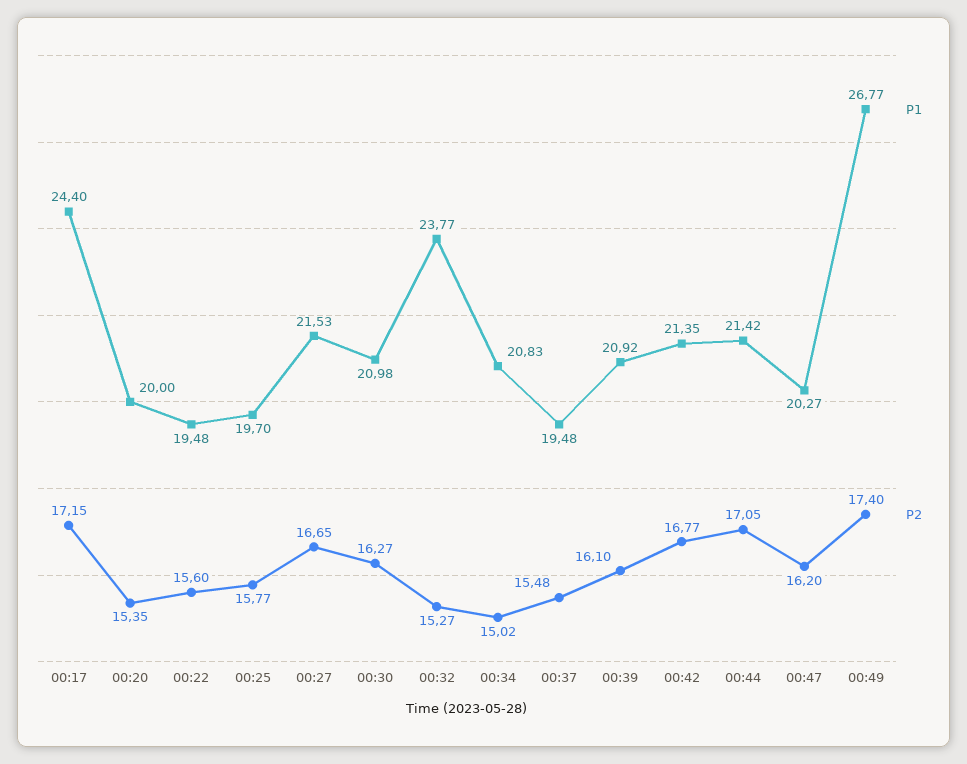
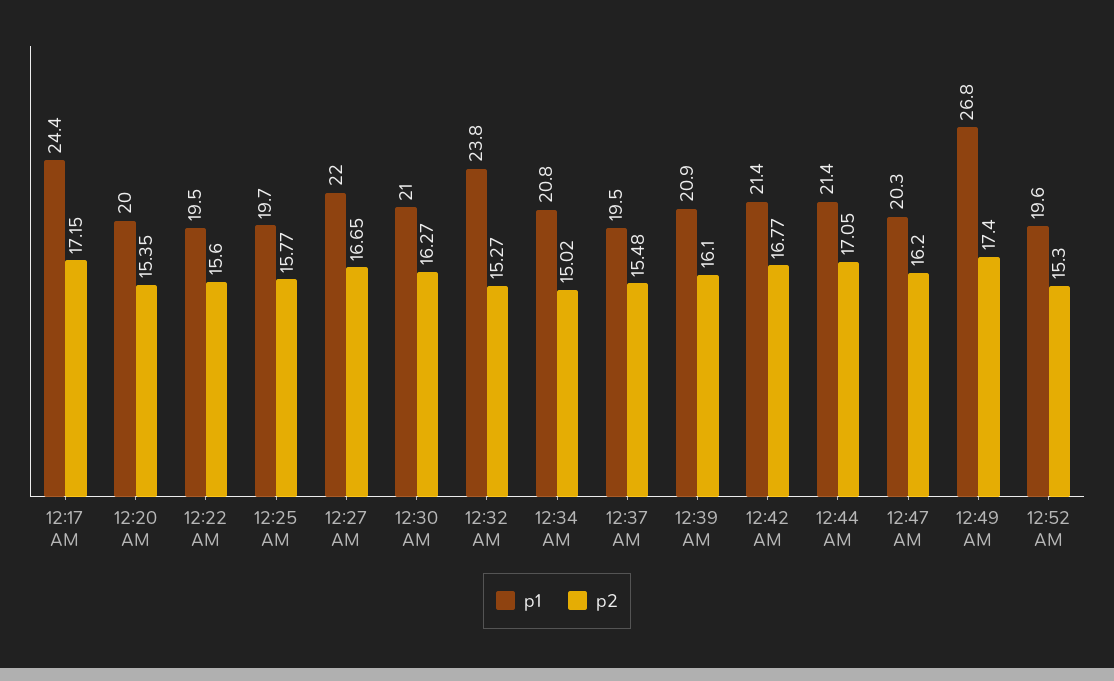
P1, 00:27: 21.53 -> 22
P1, 12:52 AM: none -> 19.6
P2, 12:52 AM: none -> 15.3

